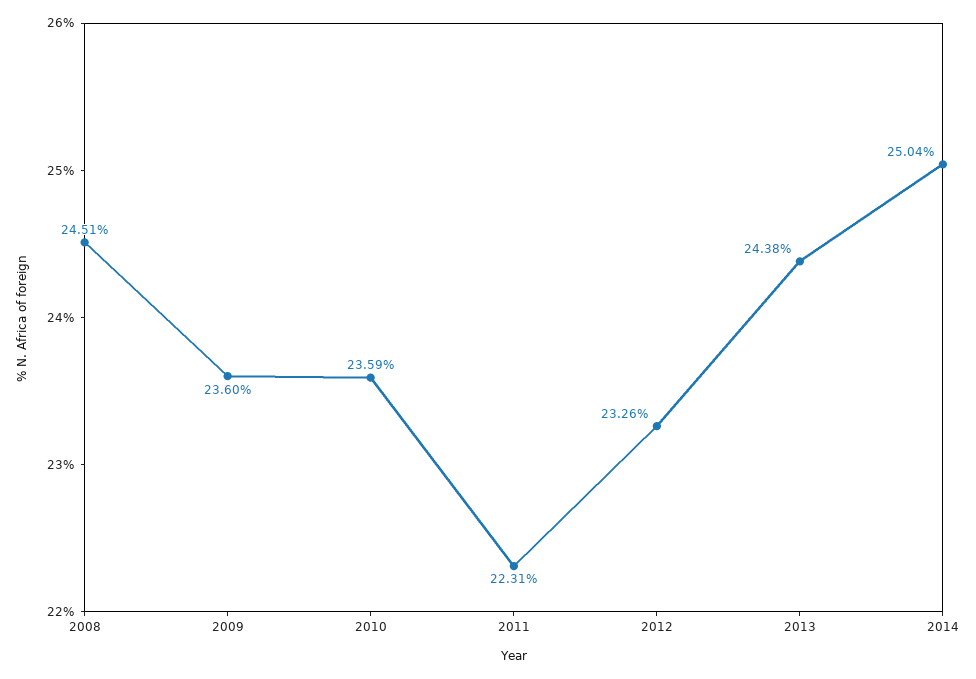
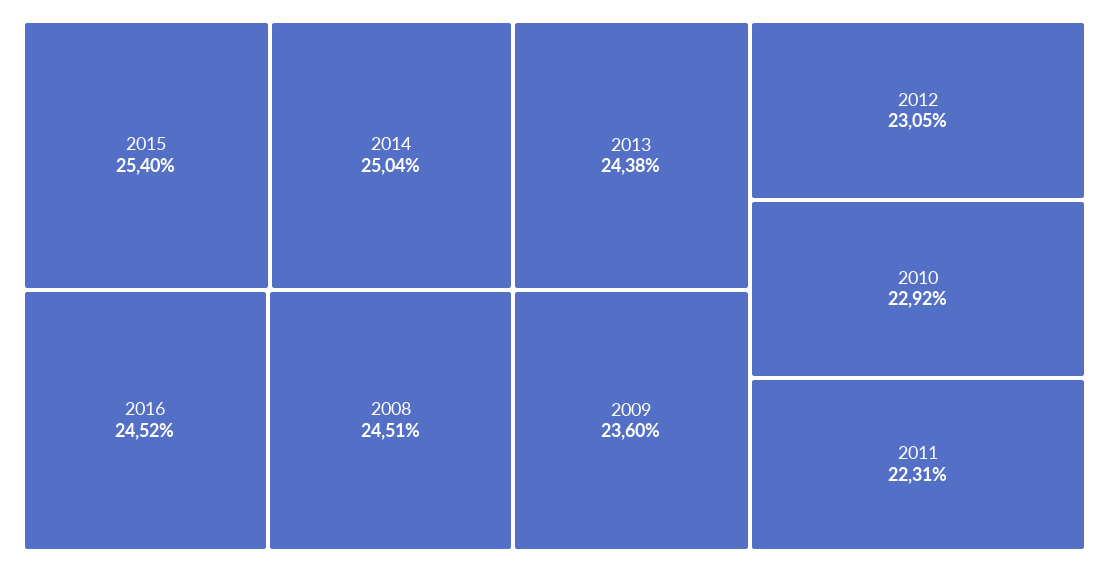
2010: 23.59 -> 22.92
2012: 23.26 -> 23.05
2015: none -> 25.4
2016: none -> 24.52

